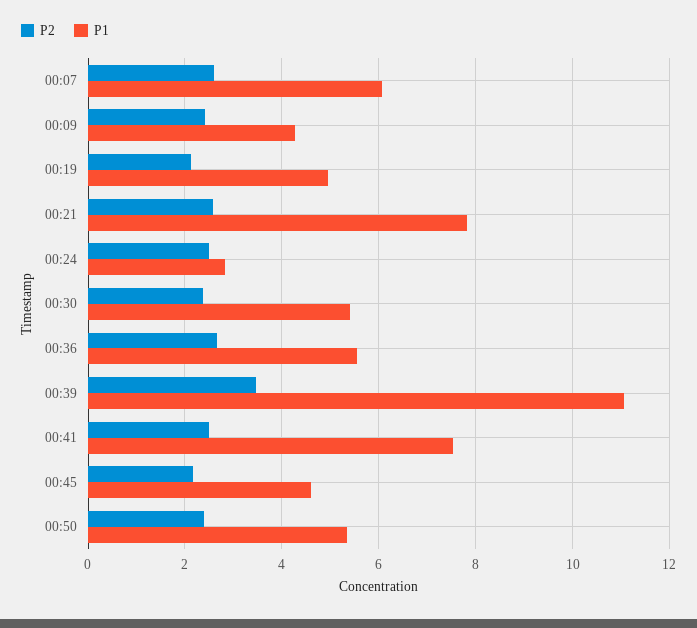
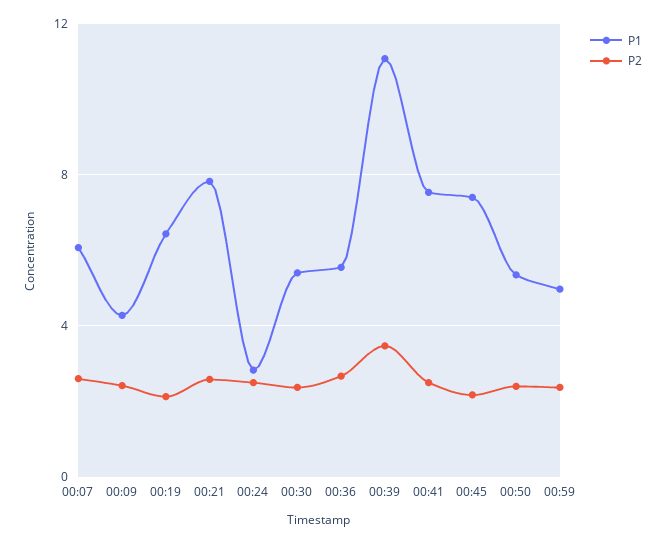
P1, 00:19: 5 -> 6.5
P1, 00:45: 4.6 -> 7.5
P1, 00:59: none -> 5
P2, 00:59: none -> 2.5

